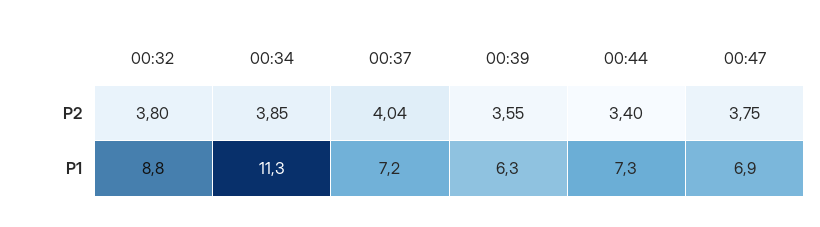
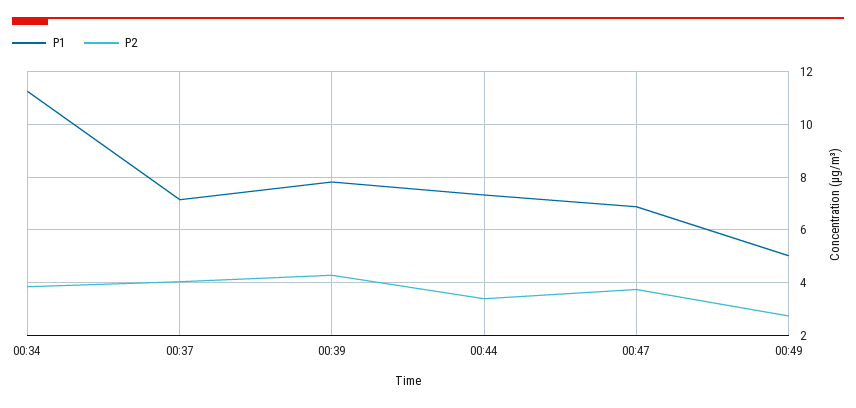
P2, 00:32: 3.8 -> none
P2, 00:39: 3.55 -> 4.25
P1, 00:32: 8.8 -> none
P1, 00:39: 6.3 -> 7.75
P1, 00:49: none -> 5
P2, 00:49: none -> 2.75

